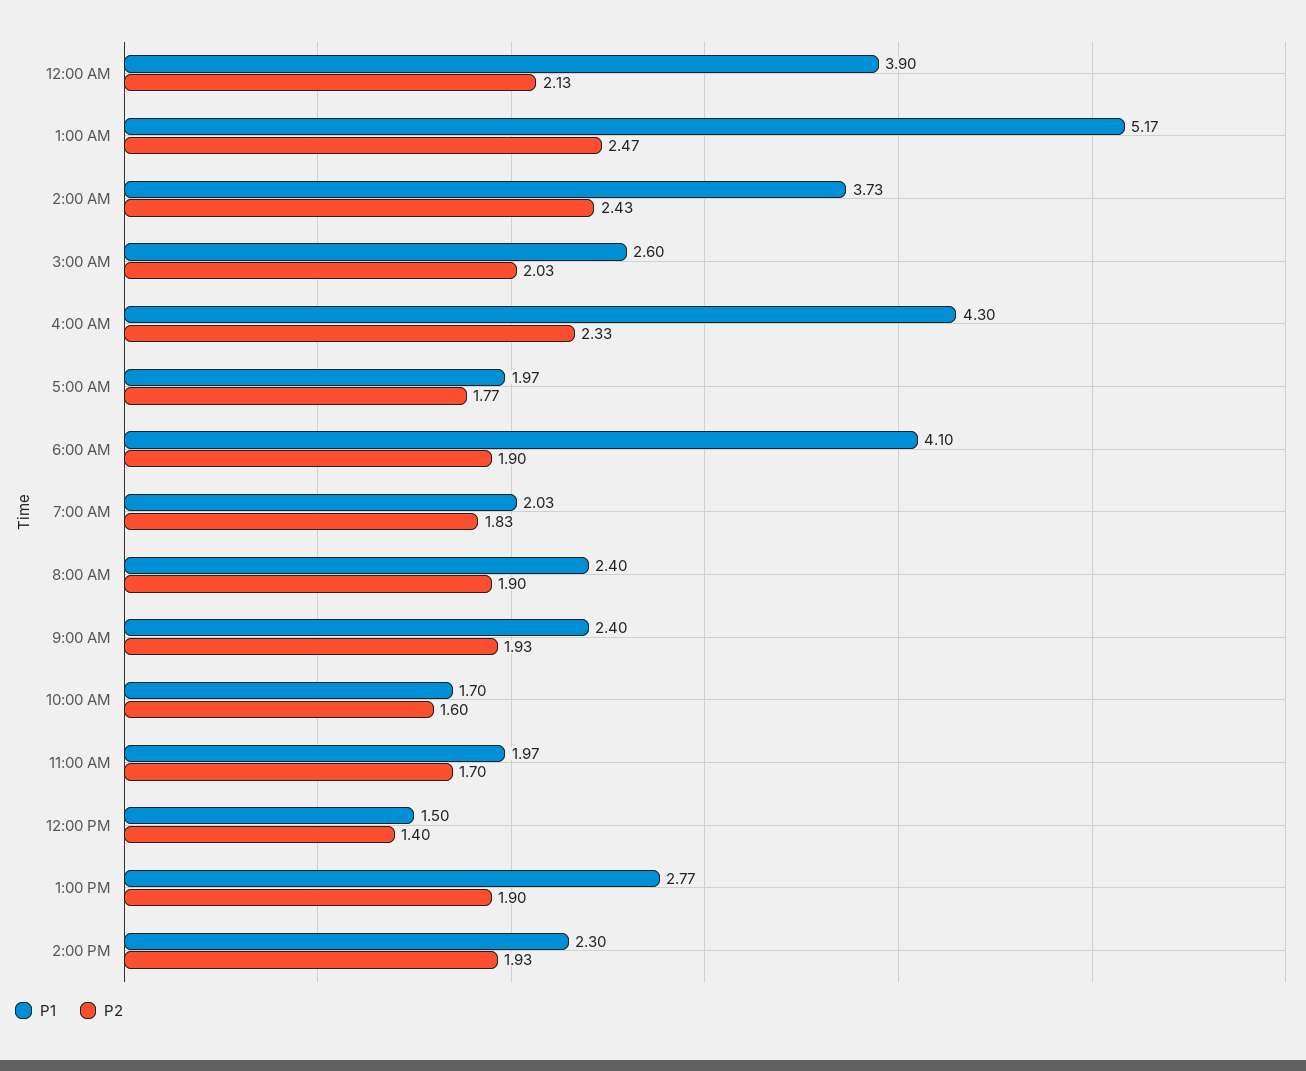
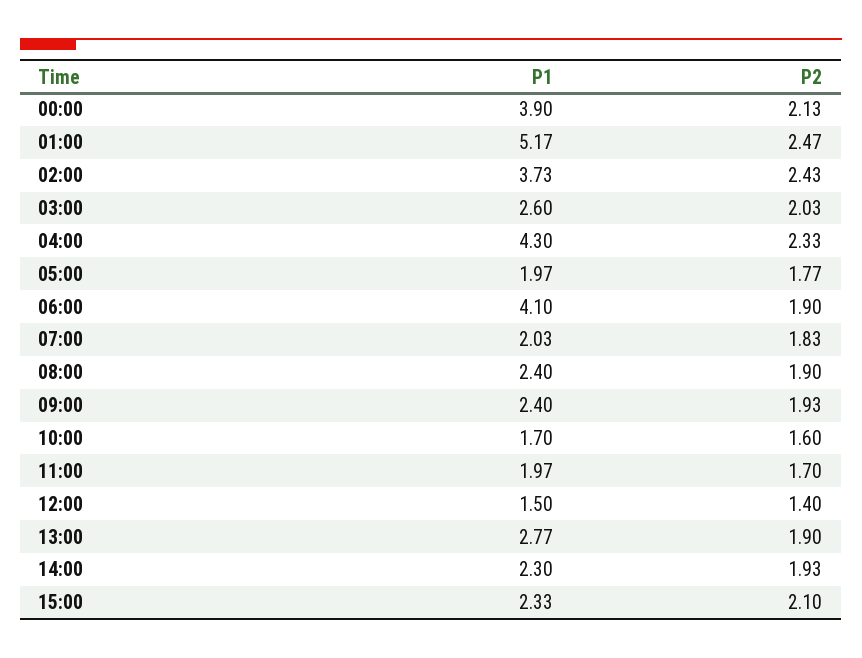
P1, 15:00: none -> 2.33
P2, 15:00: none -> 2.1

